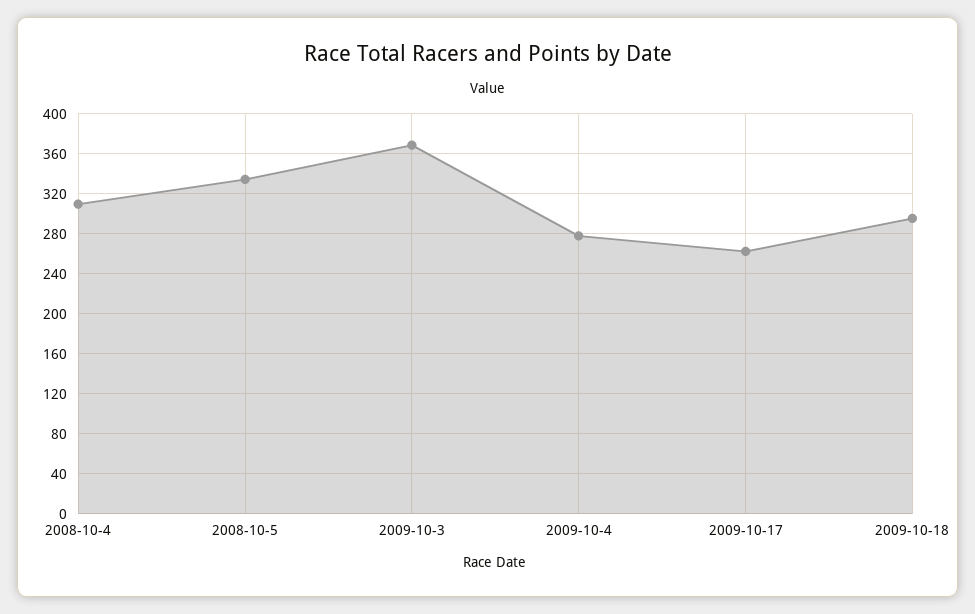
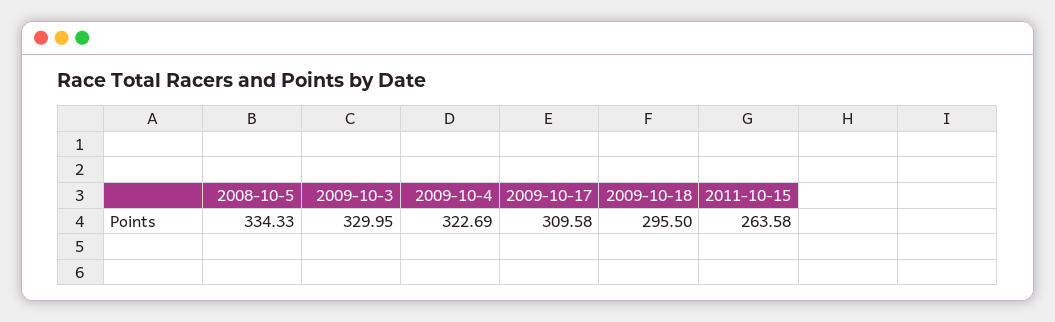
2008-10-4: 310 -> none
2009-10-3: 370 -> 329.95
2009-10-4: 280 -> 322.69
2009-10-17: 260 -> 309.58
2011-10-15: none -> 263.58

